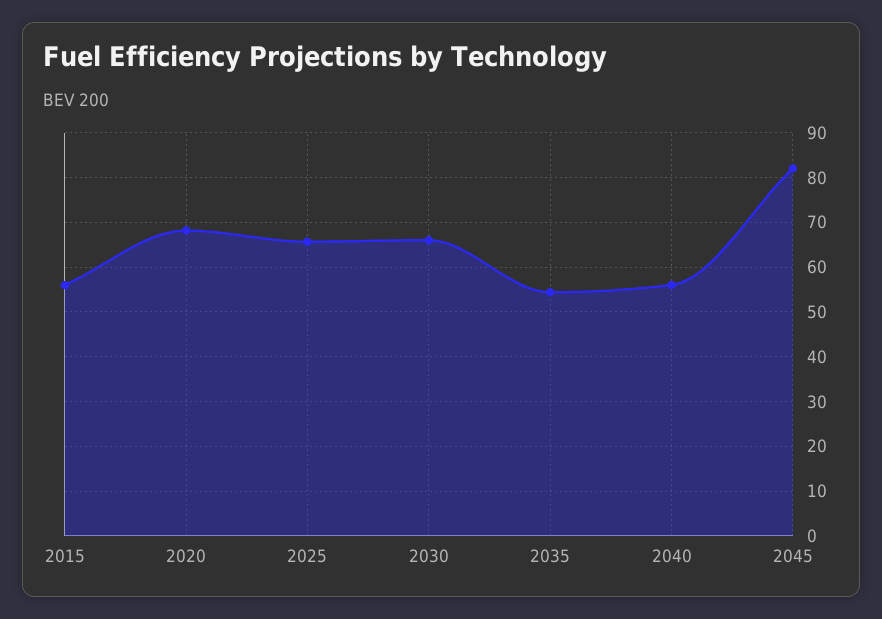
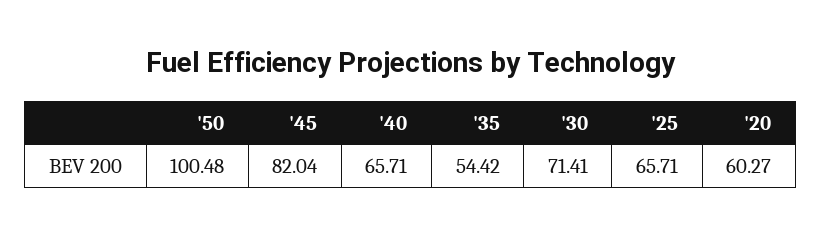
2015: 56 -> none
2020: 68 -> 60.27
2030: 66 -> 71.41
2040: 56 -> 65.71
'50: none -> 100.48

